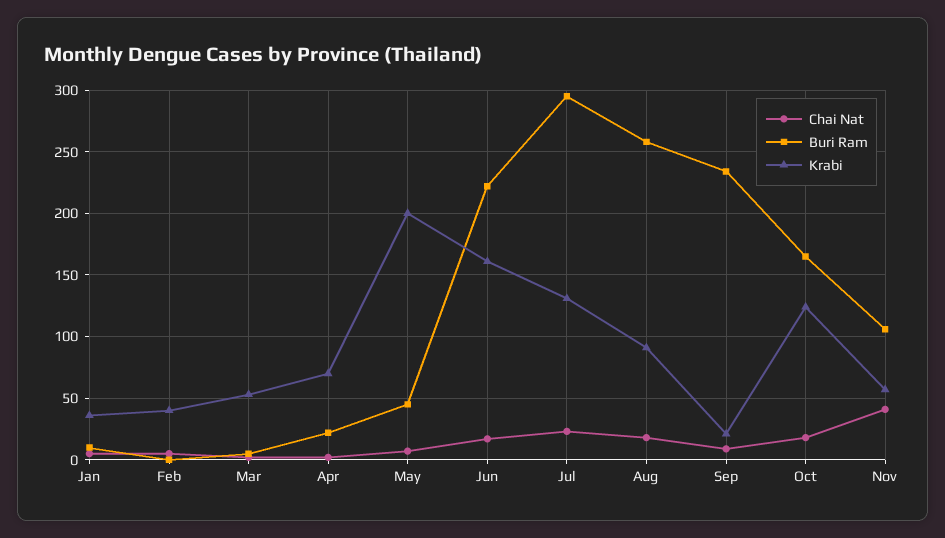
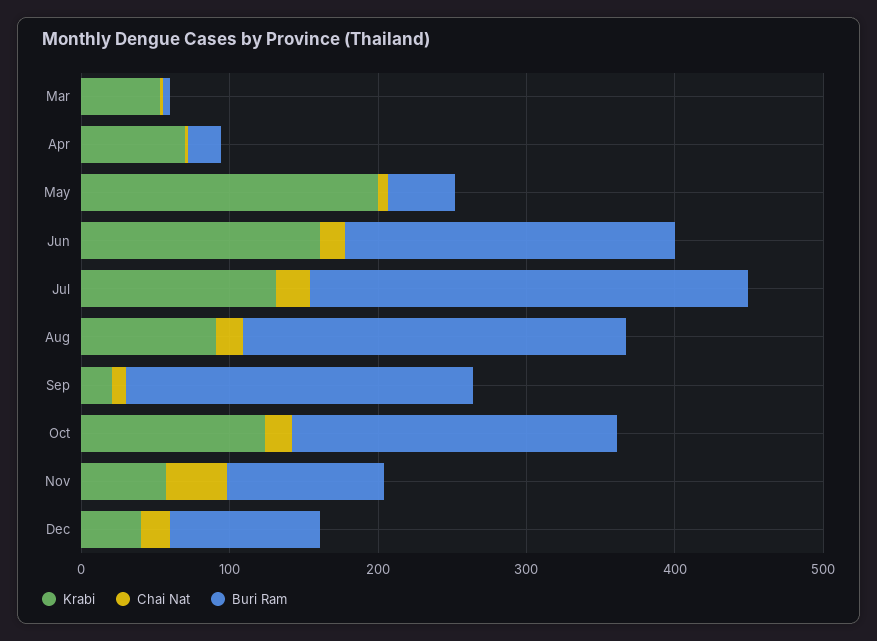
Chai Nat, Jan: 5 -> none
Buri Ram, Jan: 10 -> none
Krabi, Jan: 35 -> none
Chai Nat, Feb: 5 -> none
Buri Ram, Feb: 0 -> none
Krabi, Feb: 40 -> none
Buri Ram, Oct: 165 -> 220
Krabi, Dec: none -> 40
Chai Nat, Dec: none -> 20
Buri Ram, Dec: none -> 100

